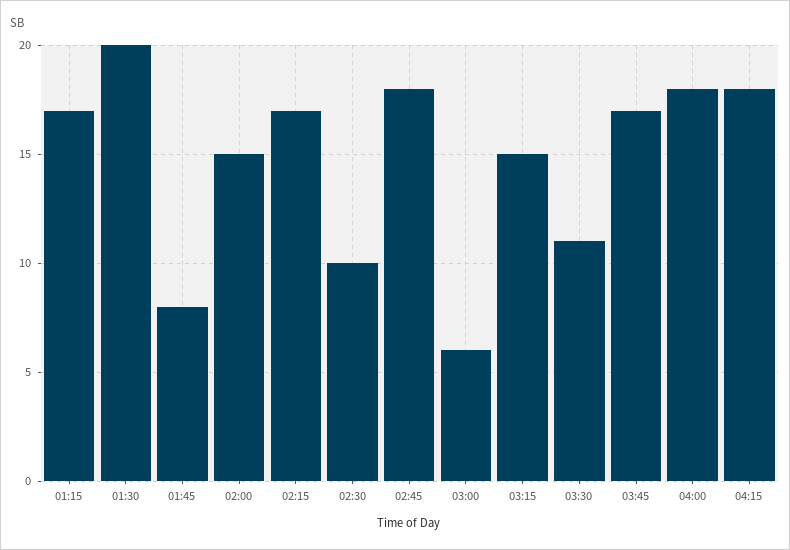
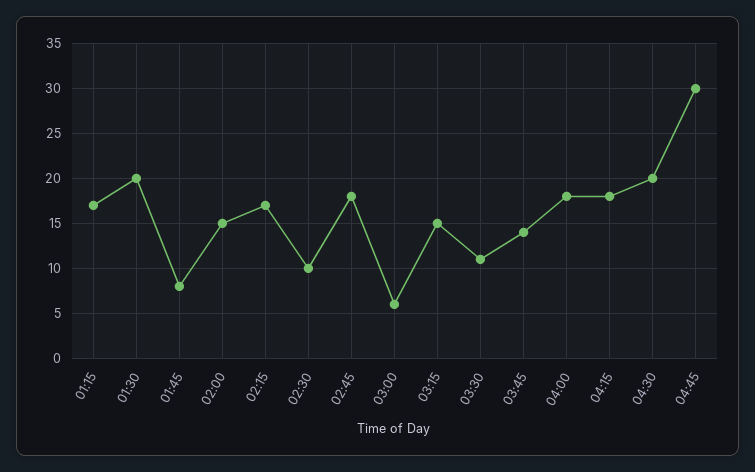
03:45: 17 -> 14
04:30: none -> 20
04:45: none -> 30

